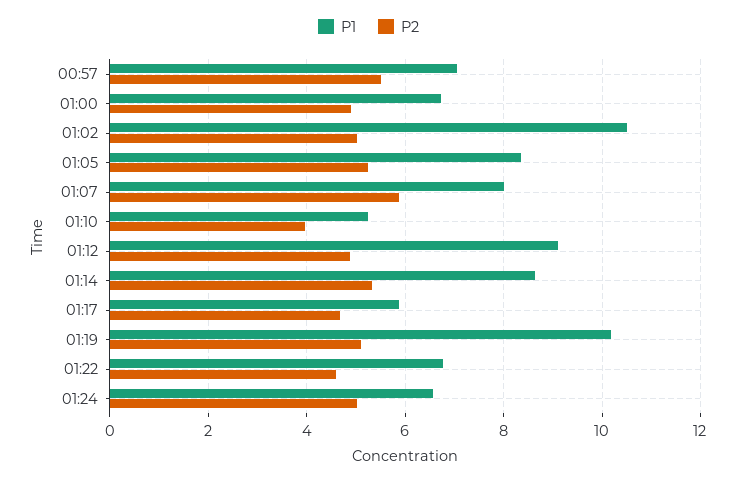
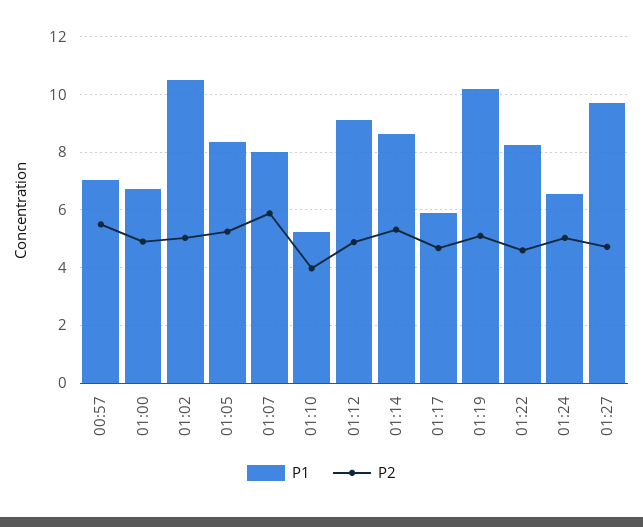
P1, 01:22: 6.8 -> 8.25
P1, 01:27: none -> 9.75
P2, 01:27: none -> 4.75

